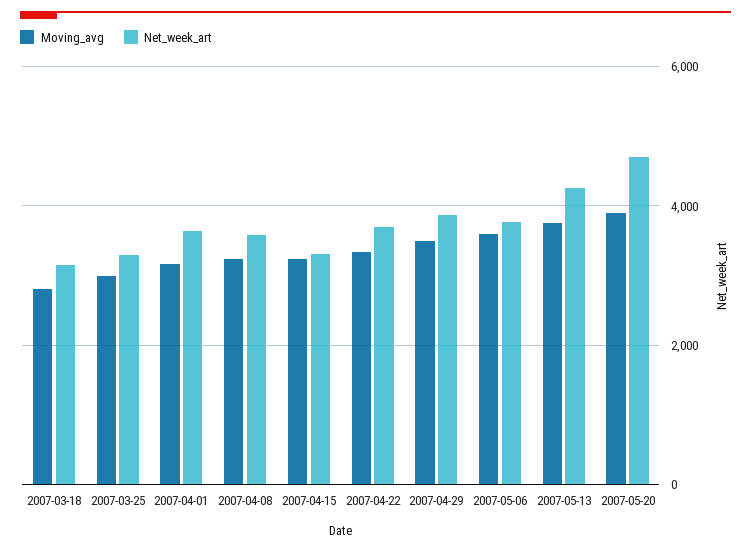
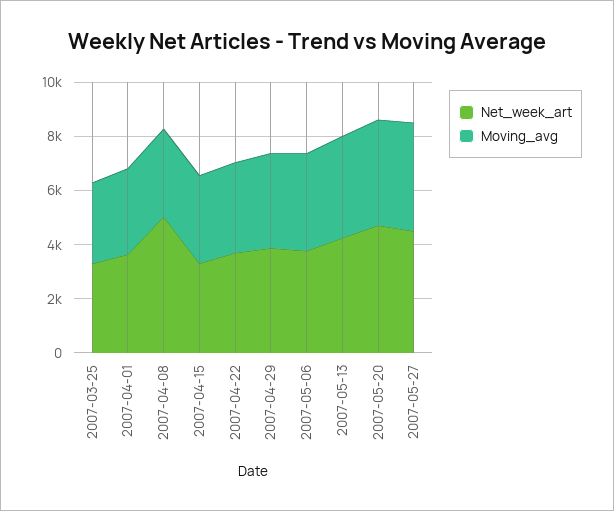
Moving_avg, 2007-03-18: 2800 -> none
Net_week_art, 2007-03-18: 3200 -> none
Net_week_art, 2007-04-08: 3600 -> 5000
Net_week_art, 2007-05-27: none -> 4500
Moving_avg, 2007-05-27: none -> 4000

